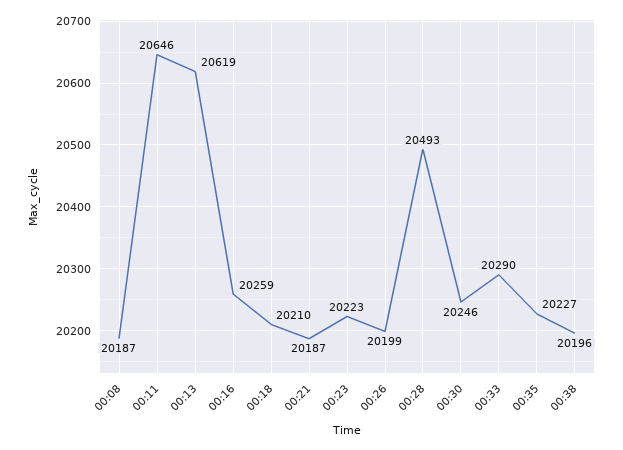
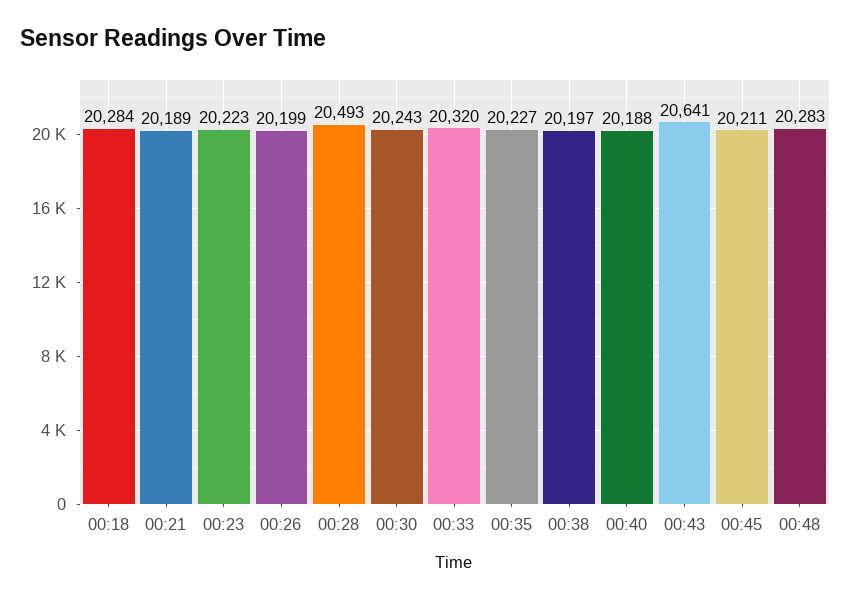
00:08: 20187 -> none
00:11: 20646 -> none
00:13: 20619 -> none
00:16: 20259 -> none
00:18: 20210 -> 20284
00:21: 20187 -> 20189
00:30: 20246 -> 20243
00:33: 20290 -> 20320
00:38: 20196 -> 20197
00:40: none -> 20188
00:43: none -> 20641
00:45: none -> 20211
00:48: none -> 20283

